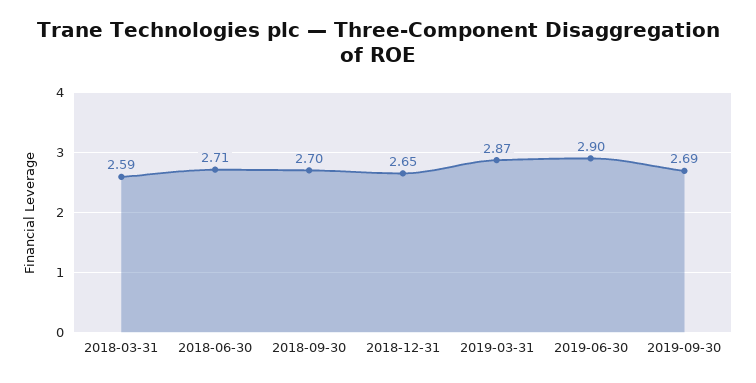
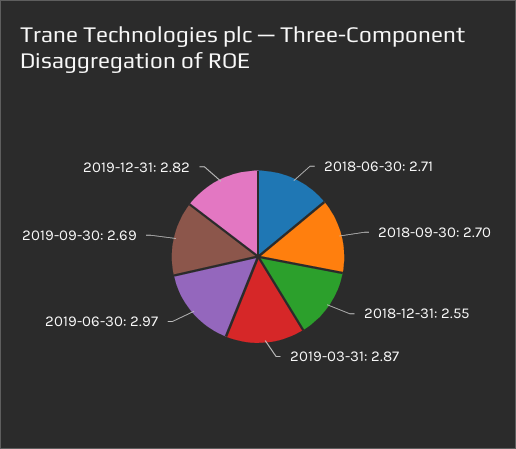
2018-03-31: 2.59 -> none
2018-12-31: 2.65 -> 2.55
2019-06-30: 2.9 -> 2.97
2019-12-31: none -> 2.82

